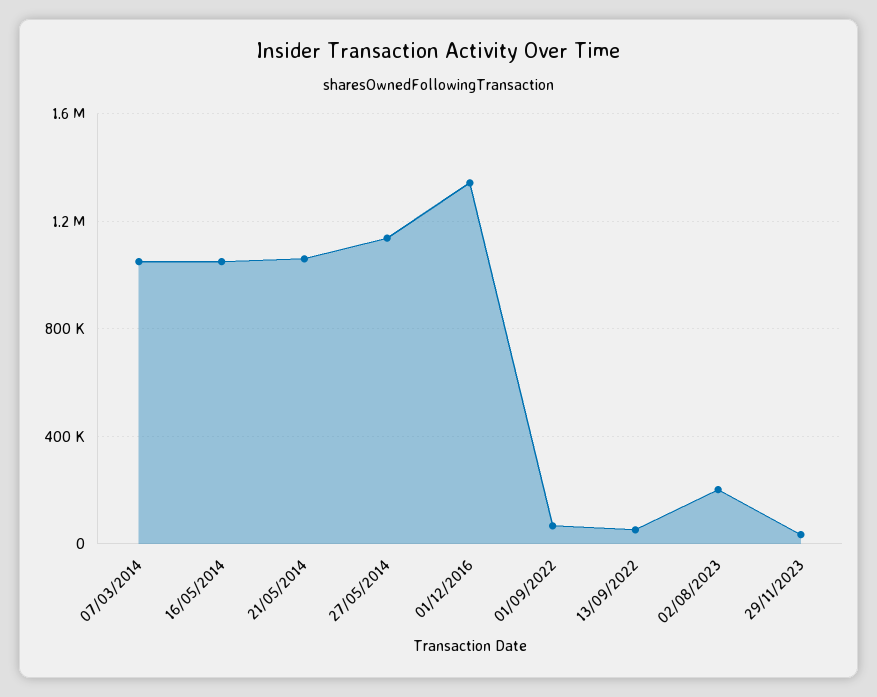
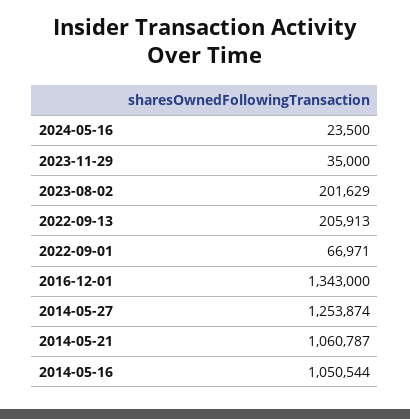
07/03/2014: 1050000 -> none
27/05/2014: 1150000 -> 1253874
13/09/2022: 50000 -> 205913
2024-05-16: none -> 23500

